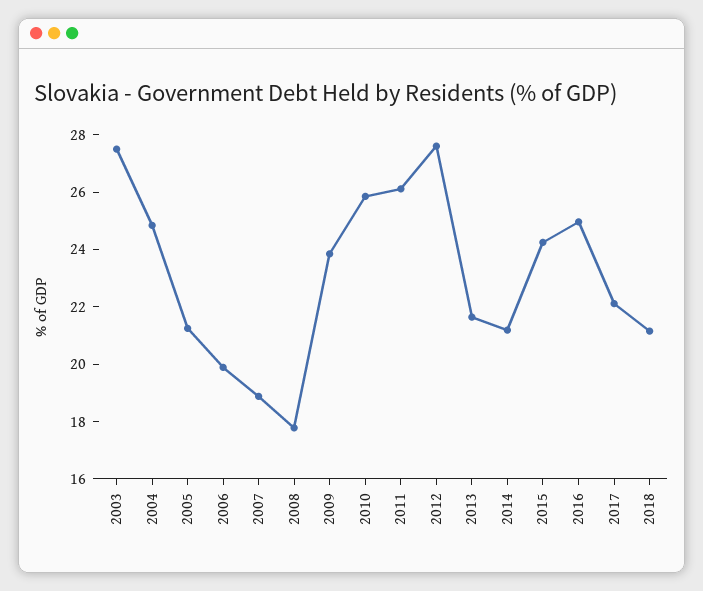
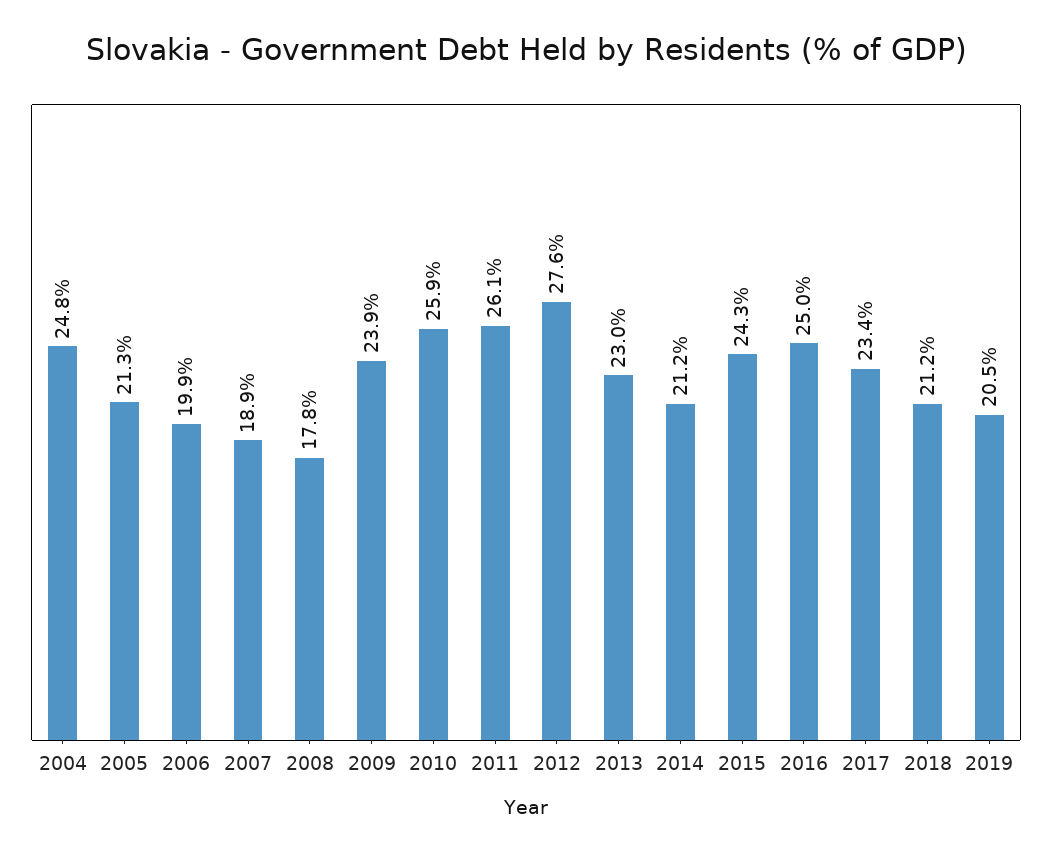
2003: 27.5 -> none
2013: 21.5 -> 23
2017: 22 -> 23.4
2019: none -> 20.5

